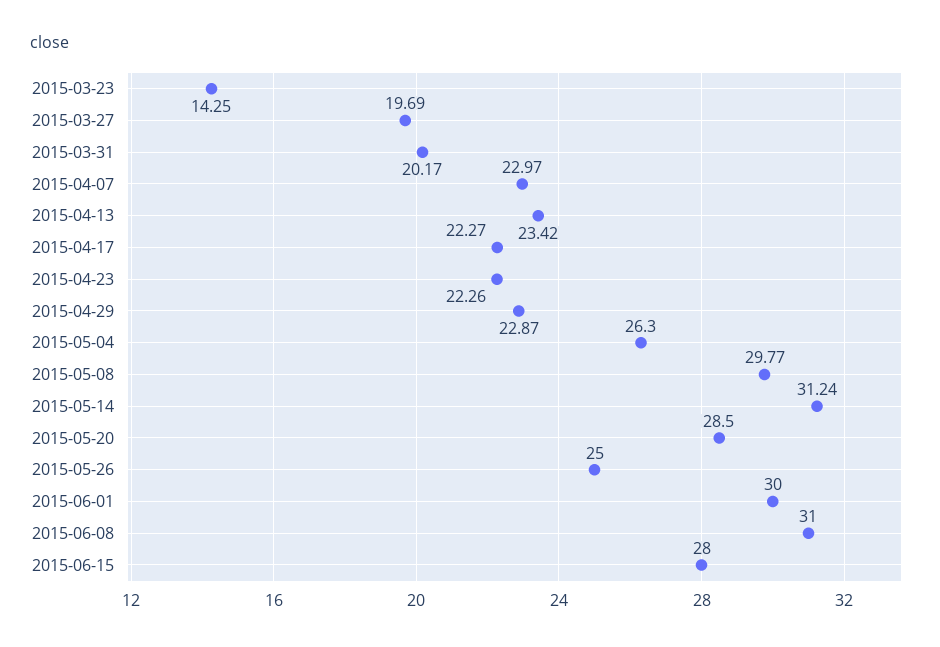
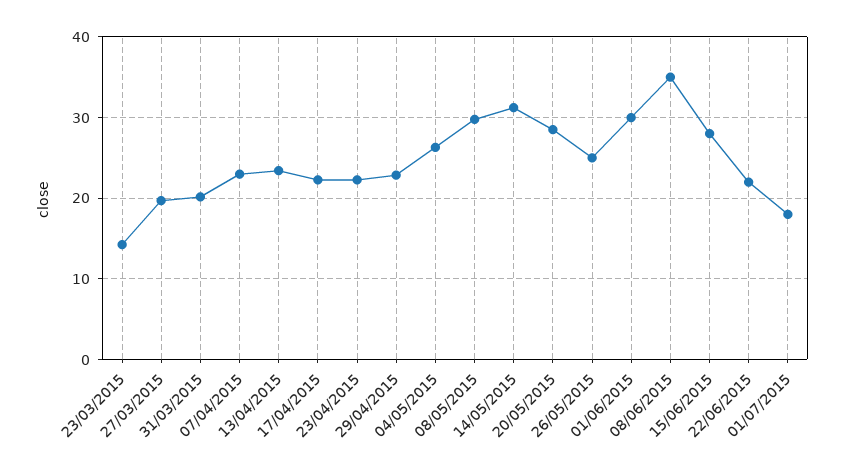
2015-06-08: 31 -> 35
22/06/2015: none -> 22
01/07/2015: none -> 18

